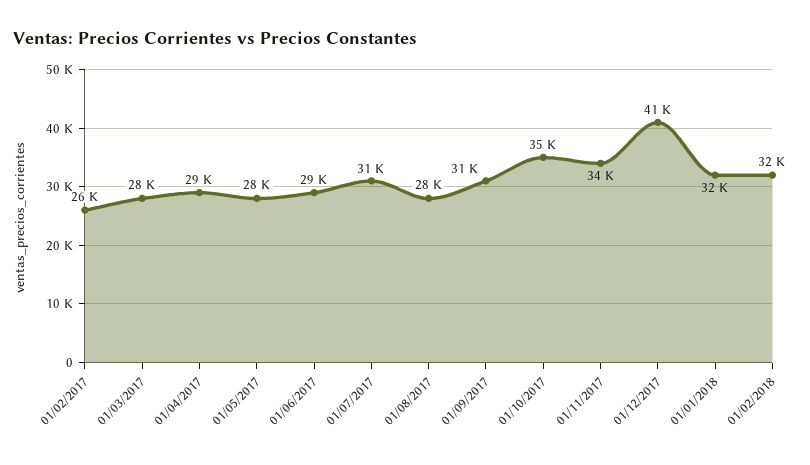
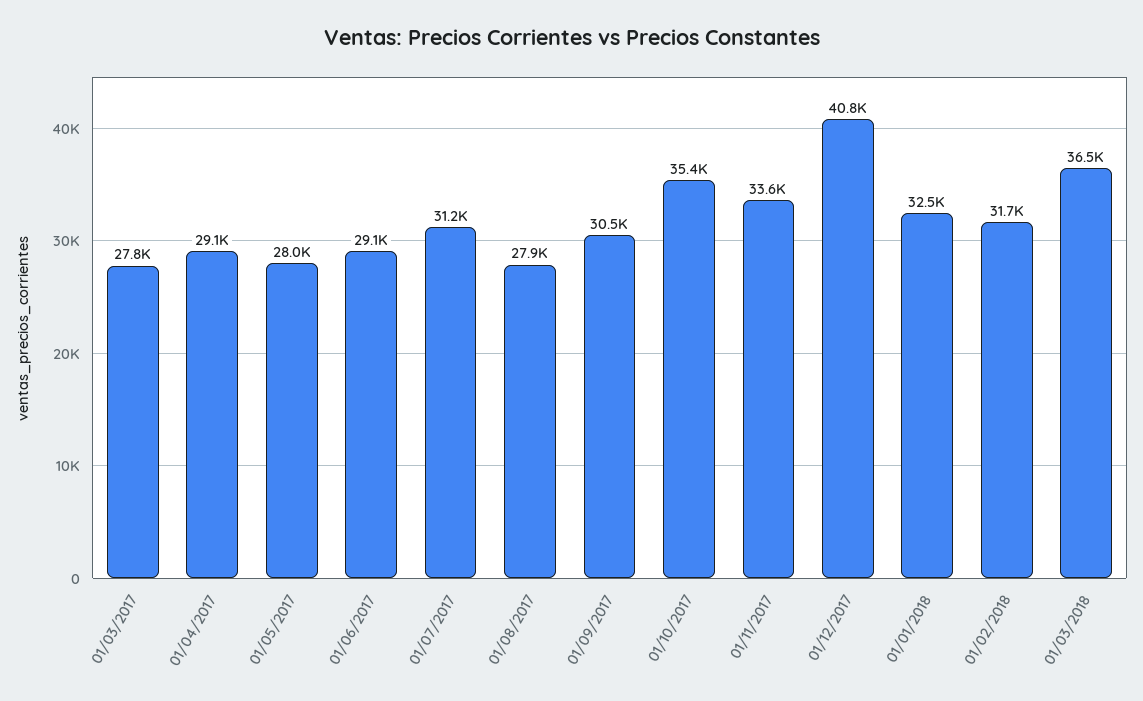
01/02/2017: 26000 -> none
01/03/2018: none -> 36500

